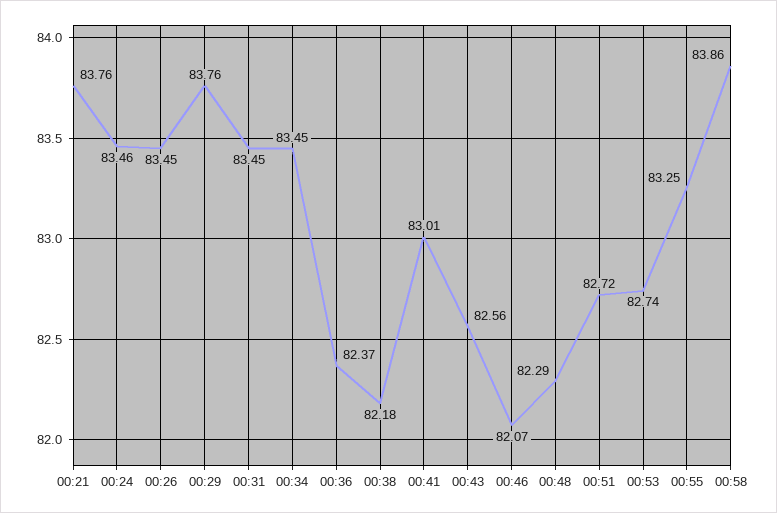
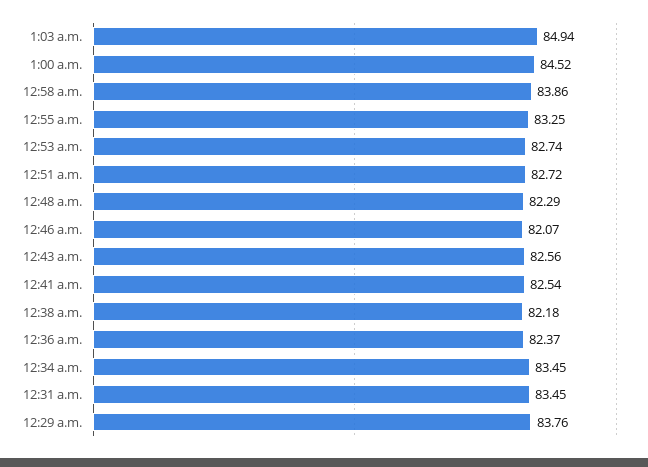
00:21: 83.76 -> none
00:24: 83.46 -> none
00:26: 83.45 -> none
00:41: 83.01 -> 82.54
1:03 a.m.: none -> 84.94
1:00 a.m.: none -> 84.52

